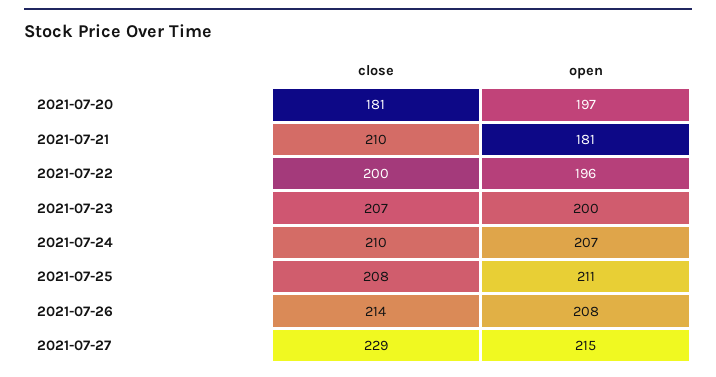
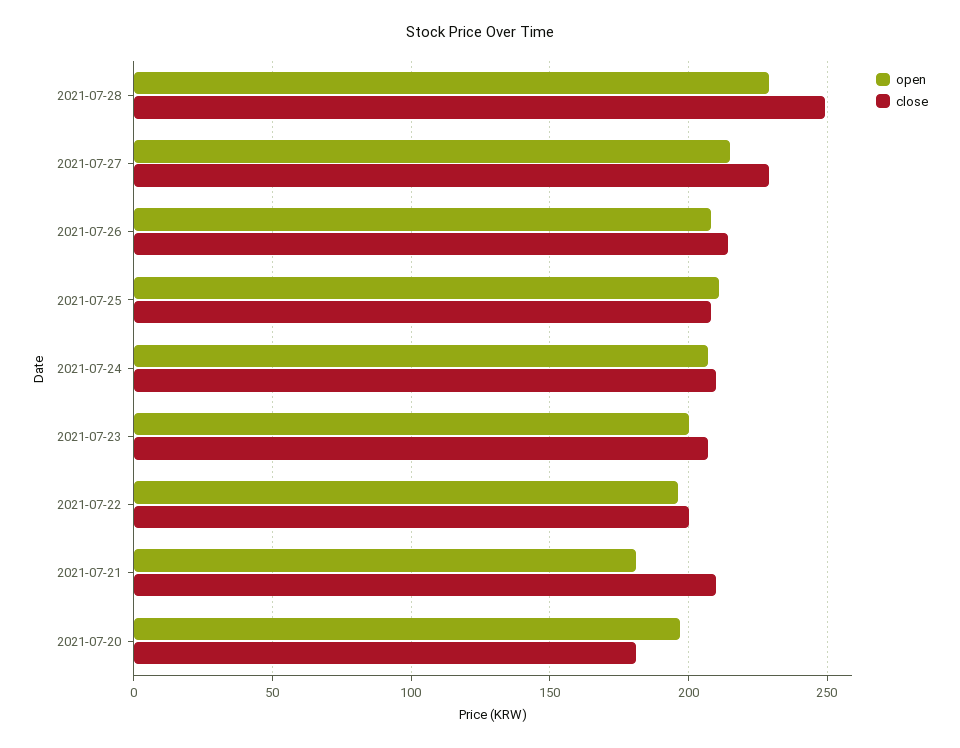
open, 2021-07-28: none -> 230
close, 2021-07-28: none -> 250

